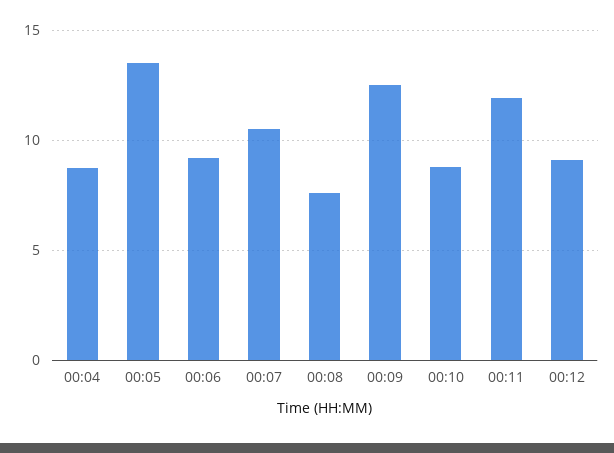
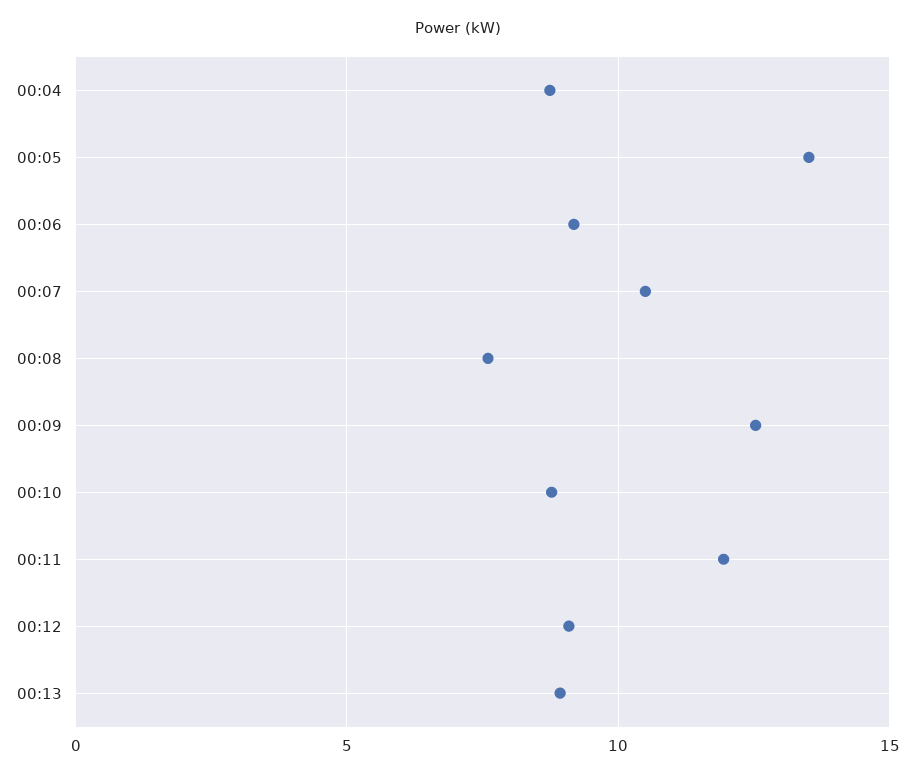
00:13: none -> 9

